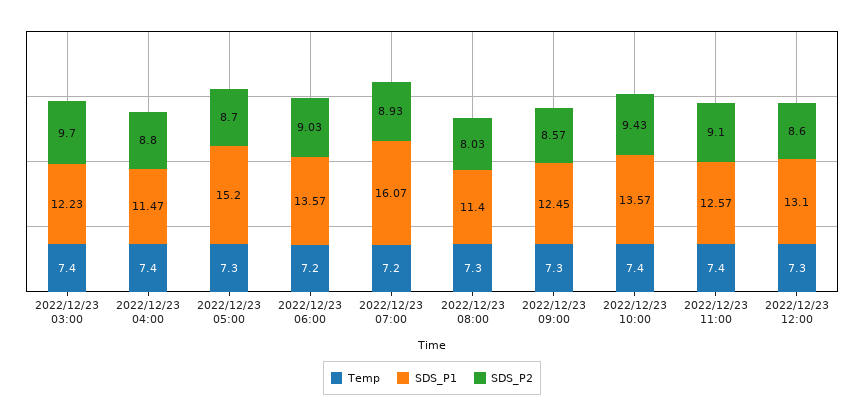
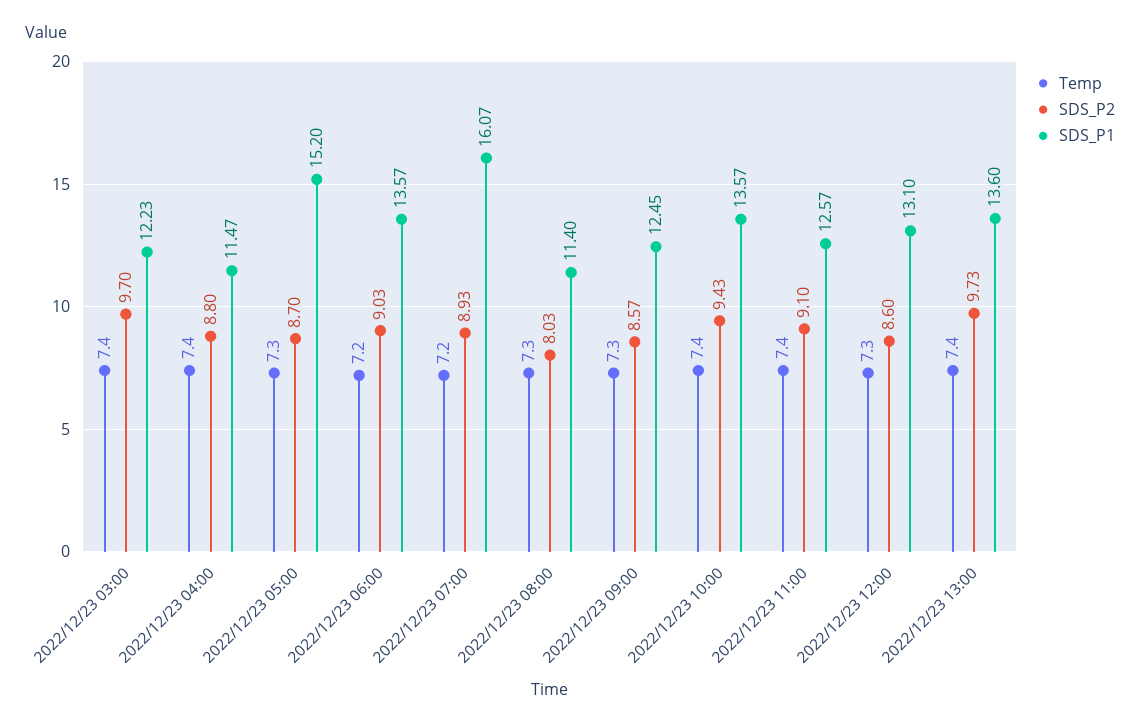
Temp, 2022/12/23 13:00: none -> 7.4
SDS_P2, 2022/12/23 13:00: none -> 9.73
SDS_P1, 2022/12/23 13:00: none -> 13.6

